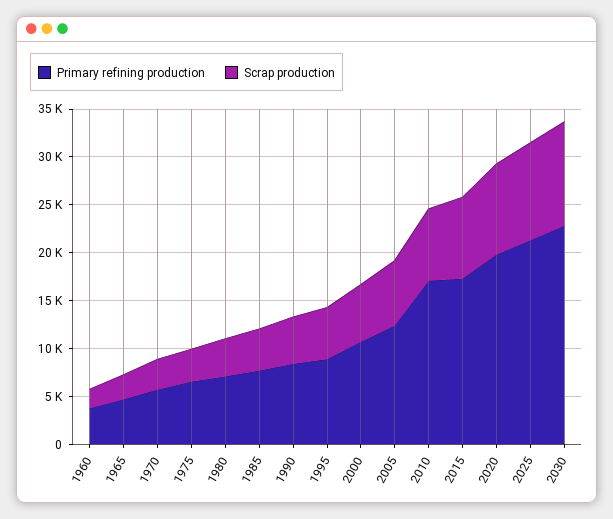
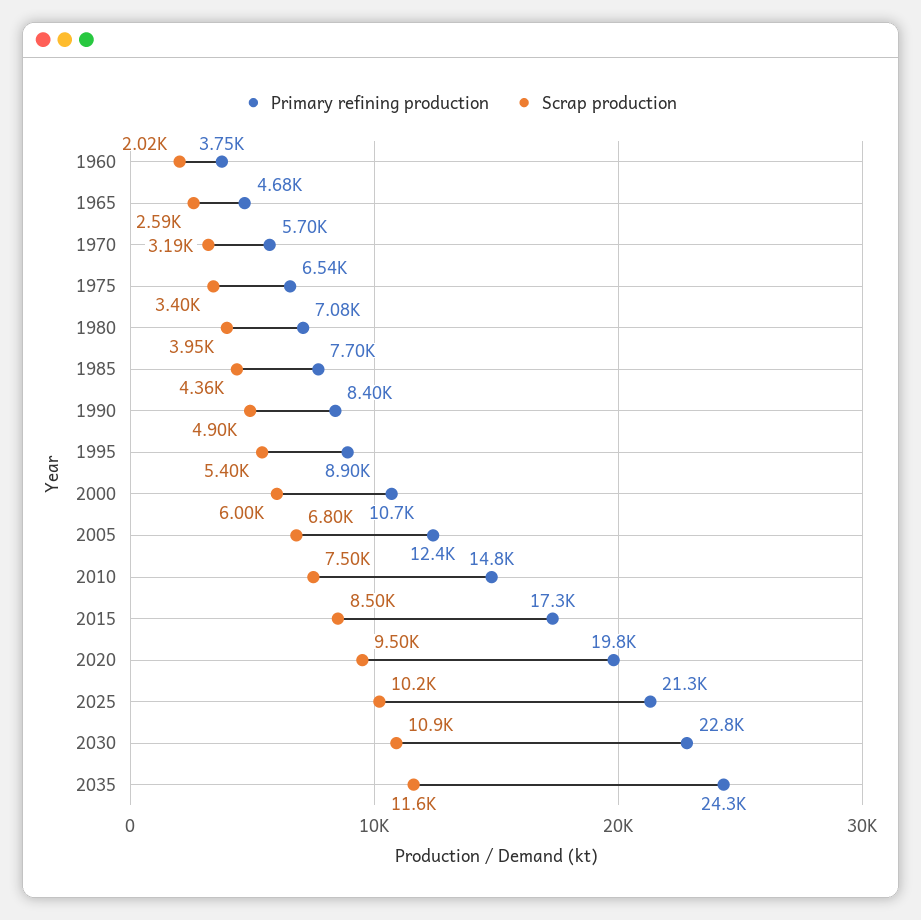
Primary refining production, 2010: 17000 -> 14800
Primary refining production, 2035: none -> 24300
Scrap production, 2035: none -> 11600

